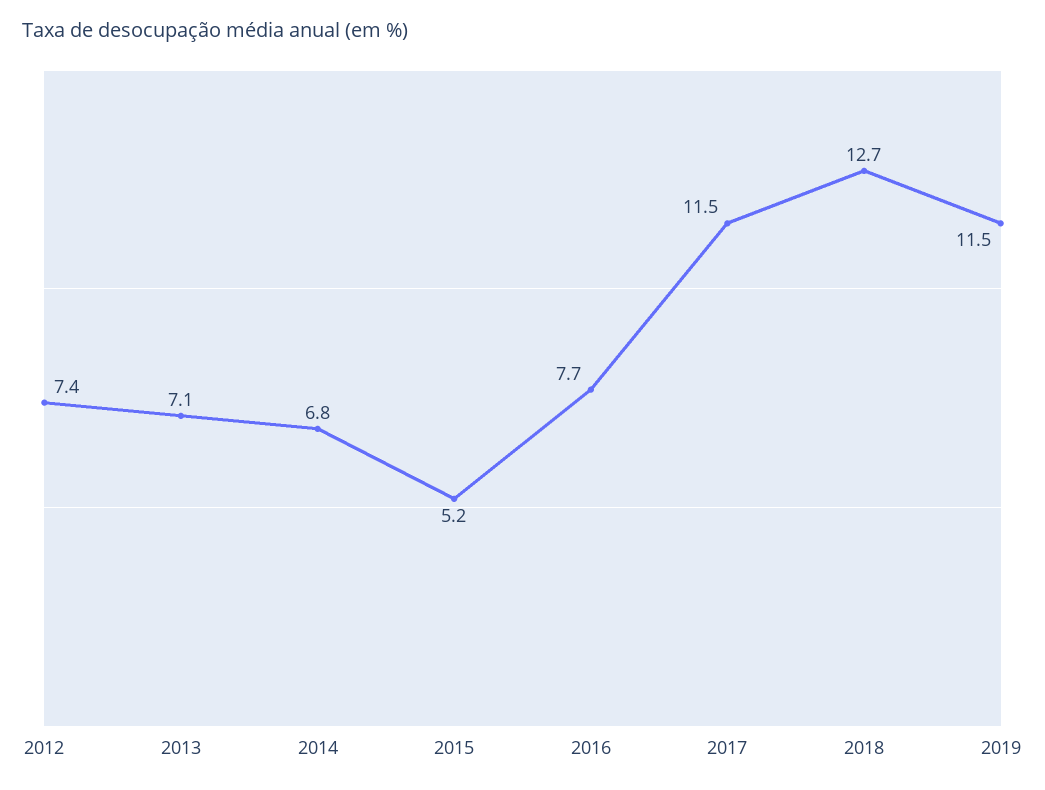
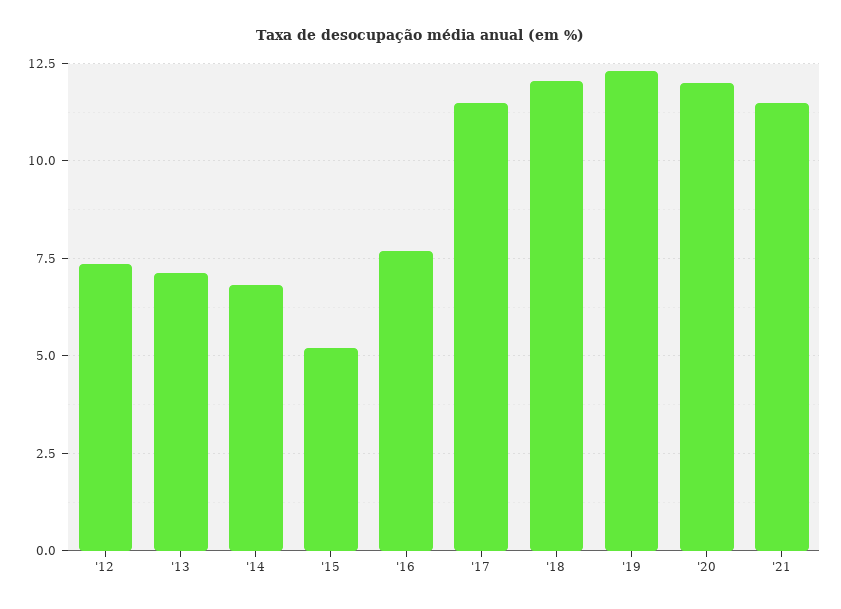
2018: 12.7 -> 12
2019: 11.5 -> 12.25
'20: none -> 12
'21: none -> 11.5

